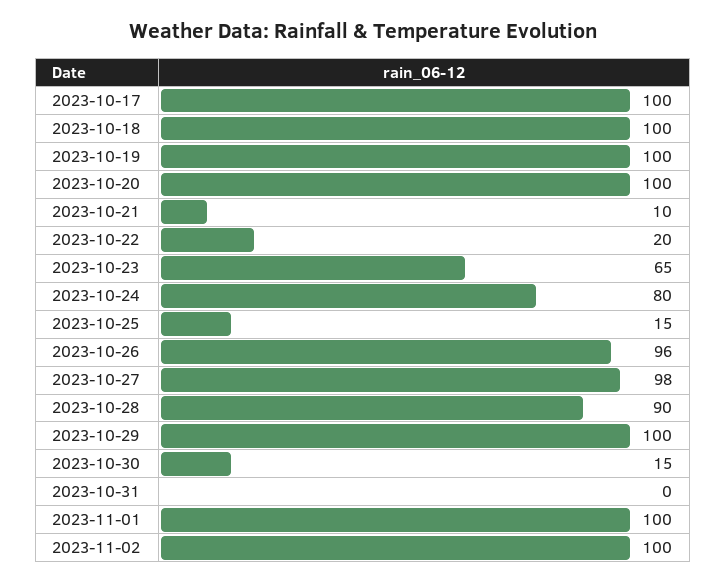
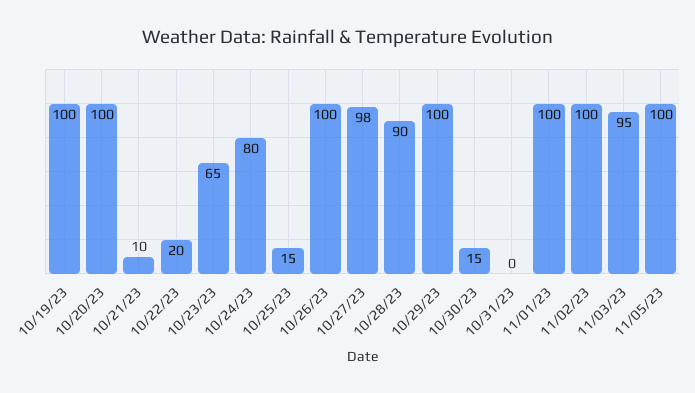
2023-10-17: 100 -> none
2023-10-18: 100 -> none
2023-10-26: 96 -> 100
11/03/23: none -> 95
11/05/23: none -> 100

